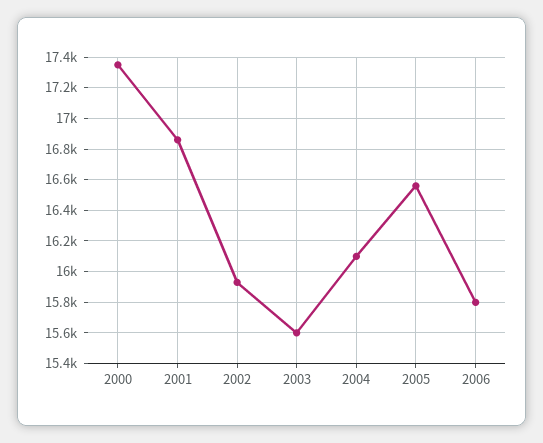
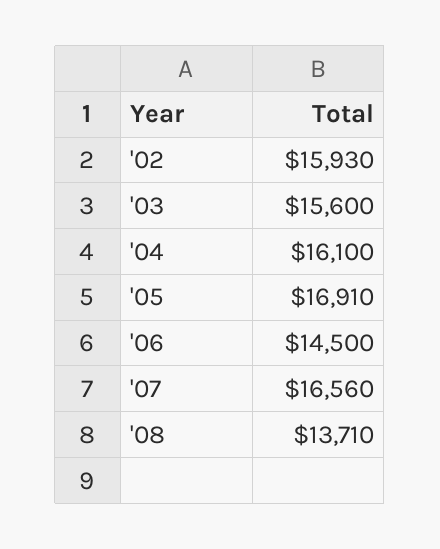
2000: 17350 -> none
2001: 16850 -> none
2005: 16550 -> 16910
2006: 15800 -> 14500
'07: none -> 16560
'08: none -> 13710

